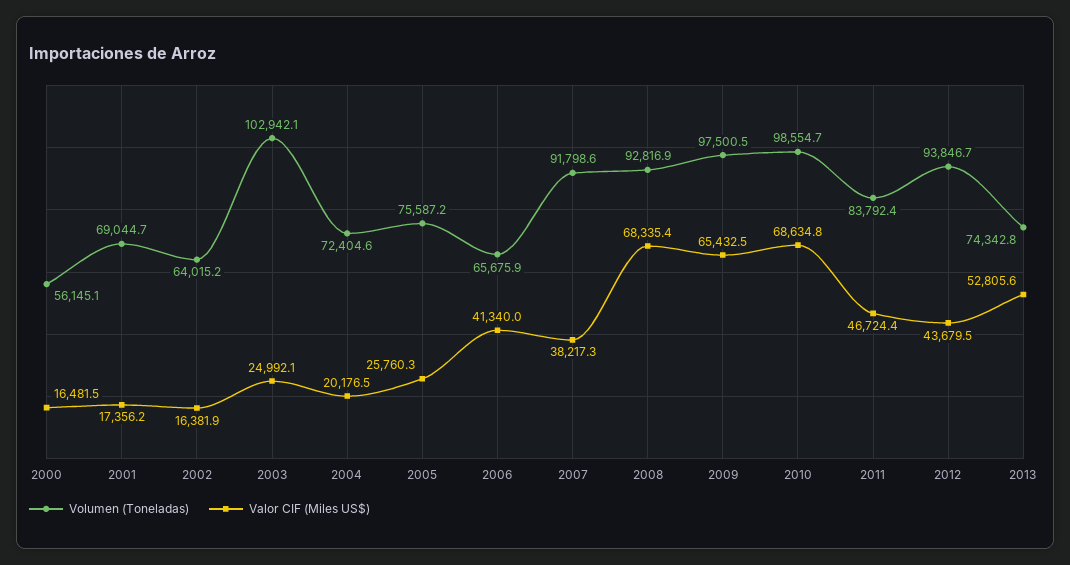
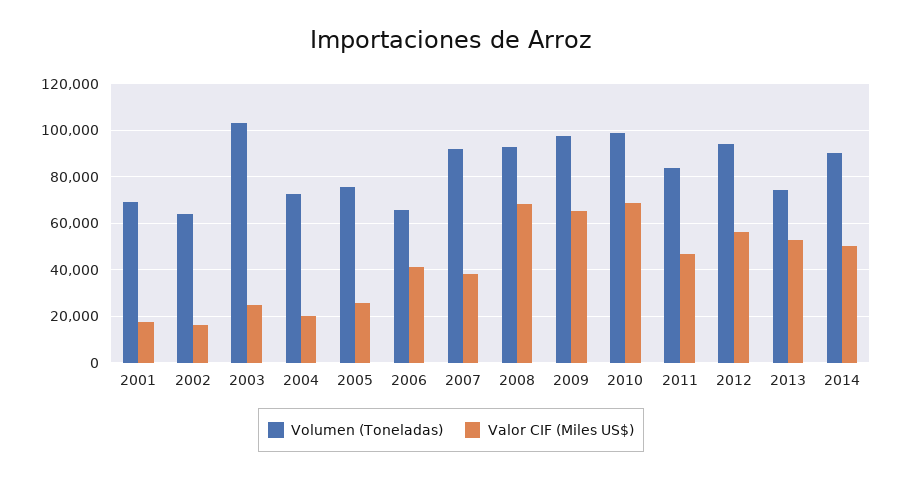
Volumen (Toneladas), 2000: 56145.1 -> none
Valor CIF (Miles US$), 2000: 16481.5 -> none
Valor CIF (Miles US$), 2012: 43679.5 -> 55000
Volumen (Toneladas), 2014: none -> 90000
Valor CIF (Miles US$), 2014: none -> 50000

